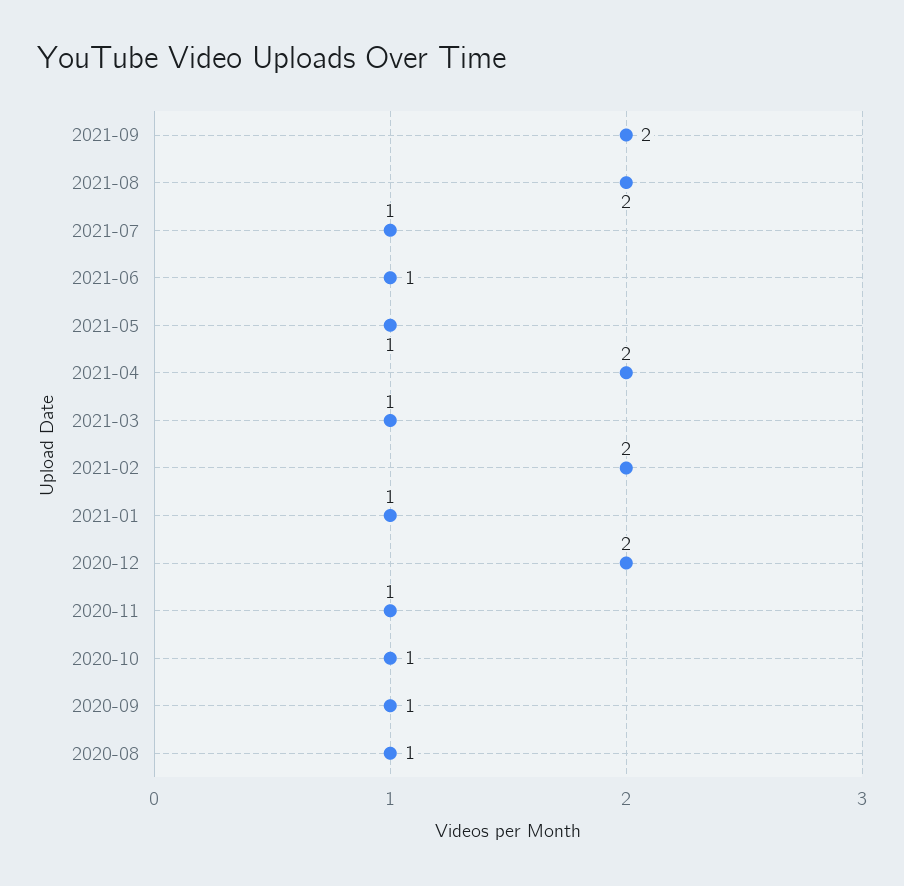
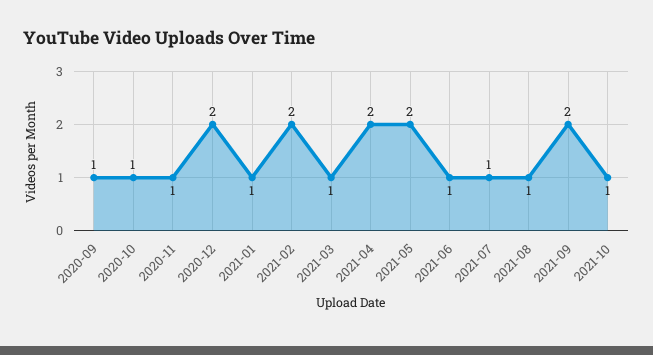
2021-08: 2 -> 1
2021-05: 1 -> 2
2020-08: 1 -> none
2021-10: none -> 1

